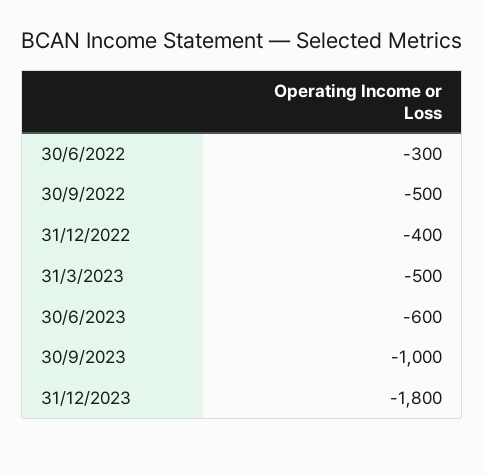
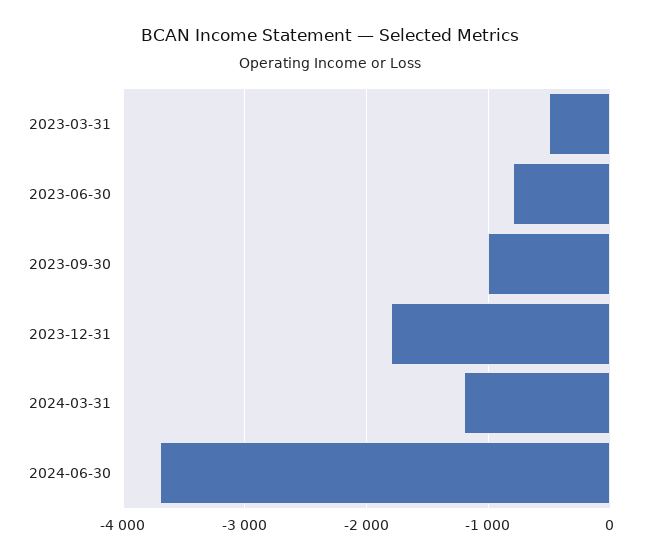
30/6/2022: -300 -> none
30/9/2022: -500 -> none
31/12/2022: -400 -> none
30/6/2023: -600 -> -800
2024-03-31: none -> -1200
2024-06-30: none -> -3700

